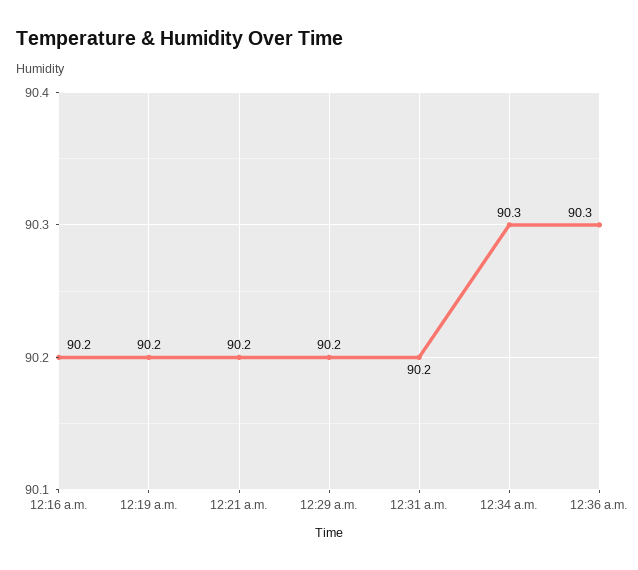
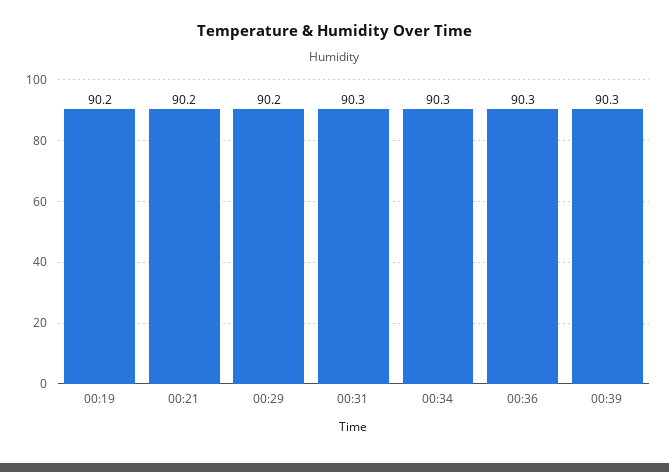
12:16 a.m.: 90.2 -> none
12:31 a.m.: 90.2 -> 90.3
00:39: none -> 90.3

